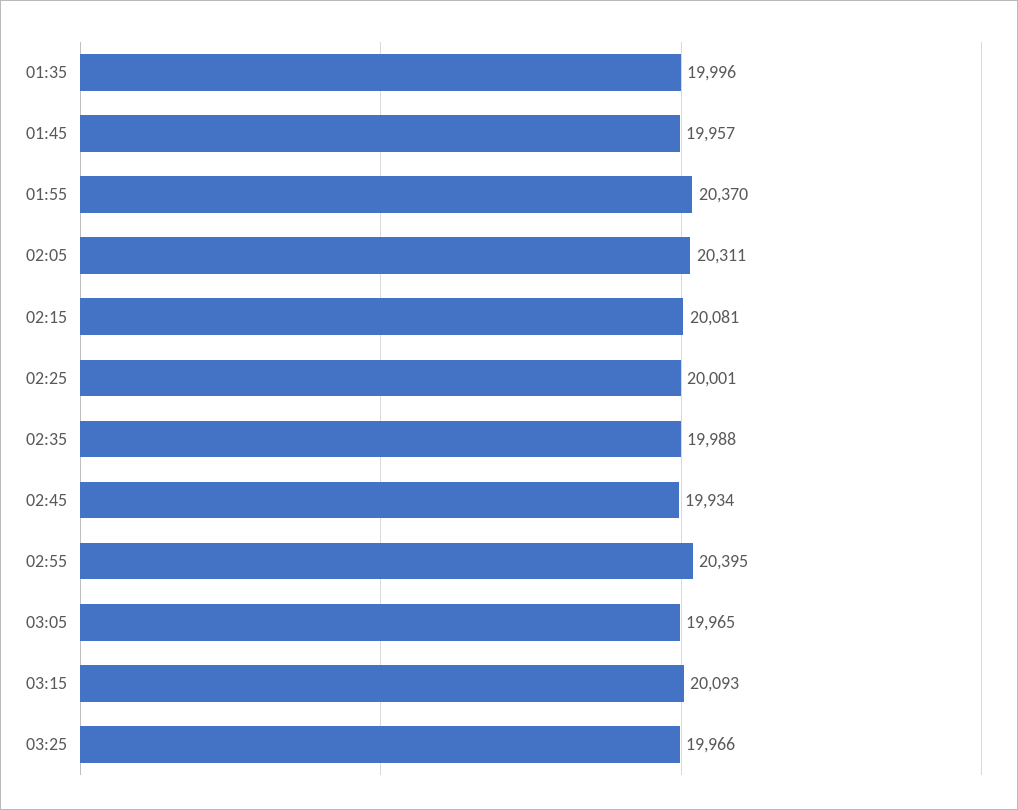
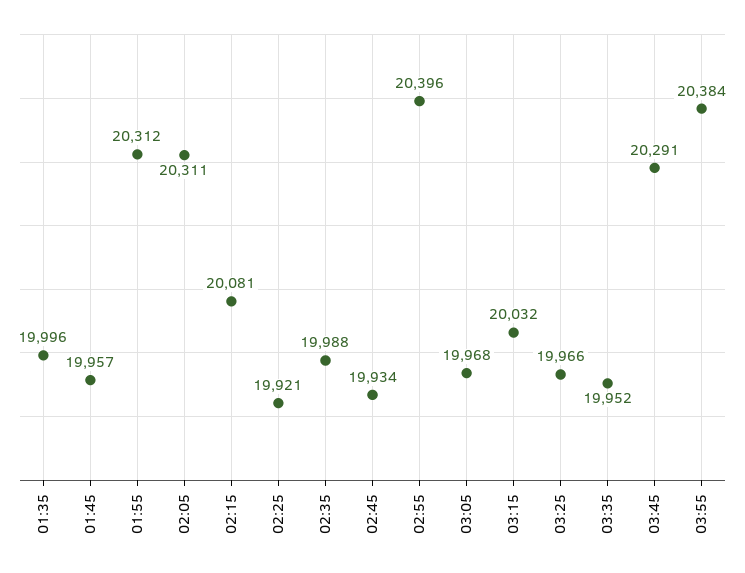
01:55: 20370 -> 20312
02:25: 20001 -> 19921
02:55: 20395 -> 20396
03:05: 19965 -> 19968
03:15: 20093 -> 20032
03:35: none -> 19952
03:45: none -> 20291
03:55: none -> 20384

